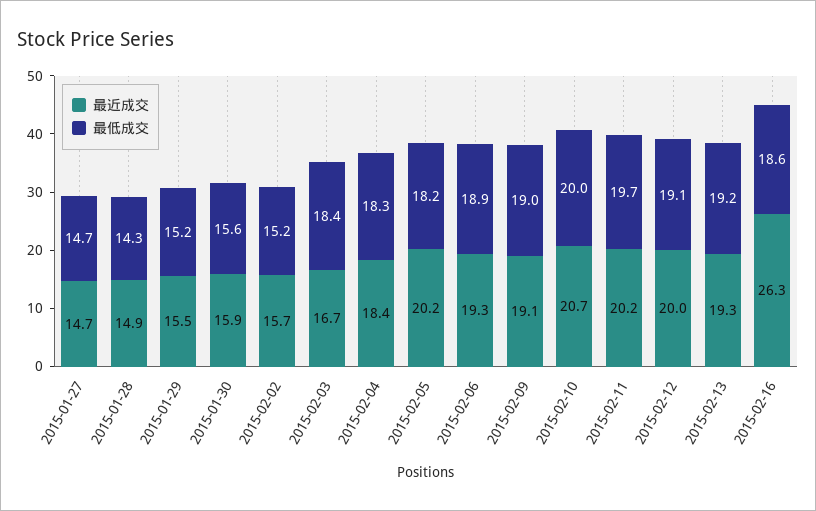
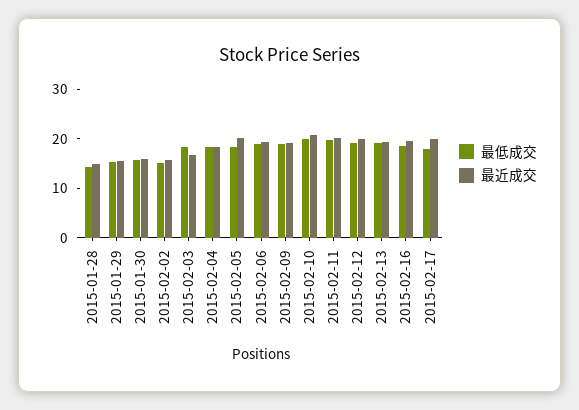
最近成交, 2015-01-27: 14.7 -> none
最低成交, 2015-01-27: 14.7 -> none
最近成交, 2015-02-16: 26.3 -> 20
最低成交, 2015-02-17: none -> 18
最近成交, 2015-02-17: none -> 20

